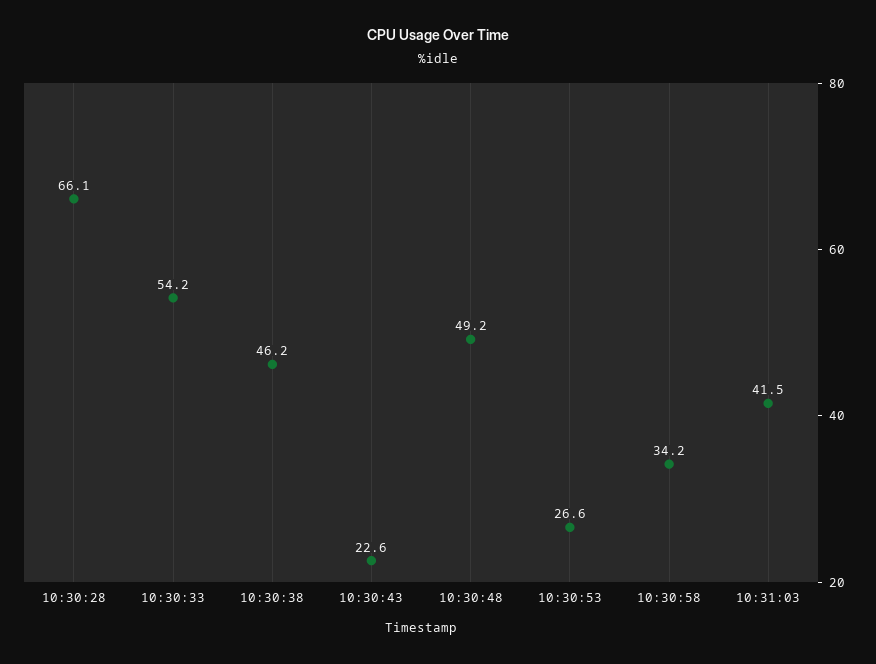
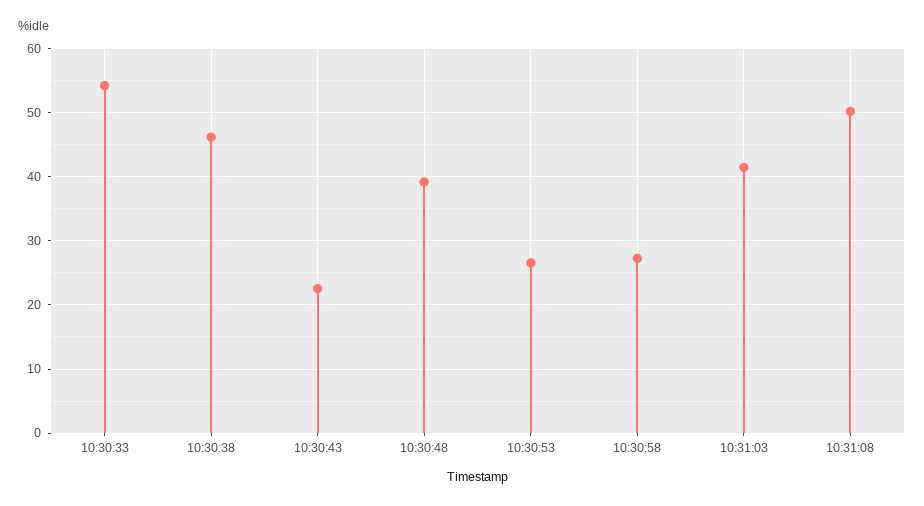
10:30:28: 66.1 -> none
10:30:48: 49.2 -> 39
10:30:58: 34.2 -> 27
10:31:08: none -> 50

